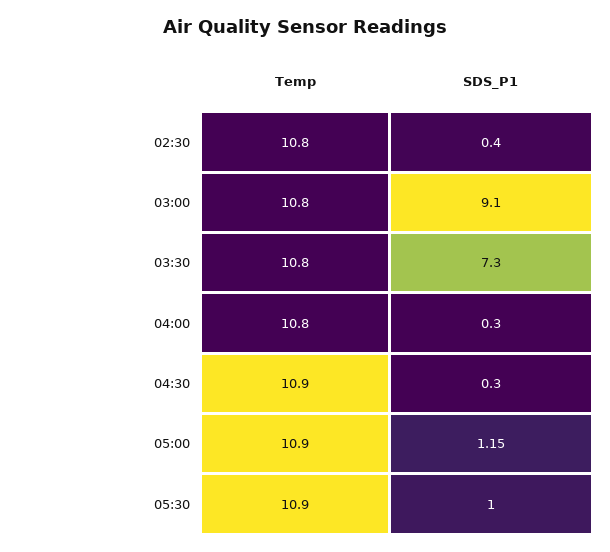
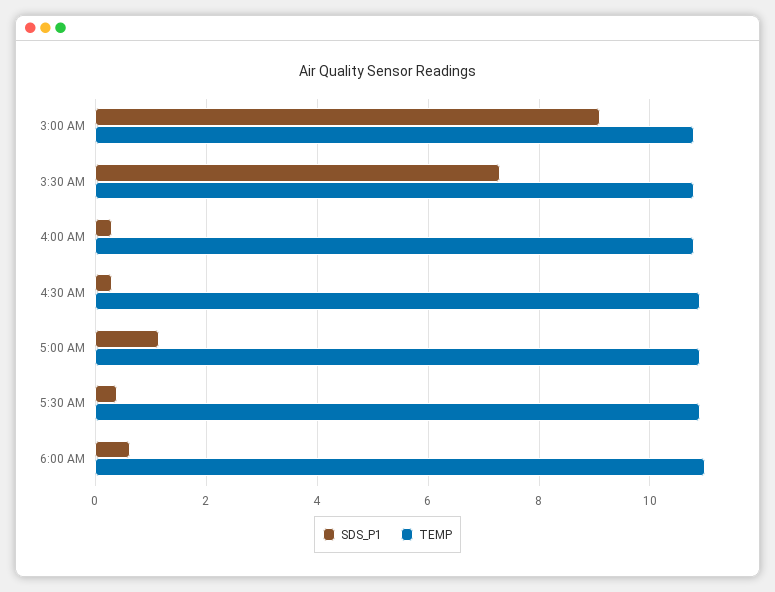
Temp, 02:30: 10.8 -> none
SDS_P1, 02:30: 0.4 -> none
SDS_P1, 05:30: 1 -> 0.4
SDS_P1, 6:00 AM: none -> 0.6
Temp, 6:00 AM: none -> 11

